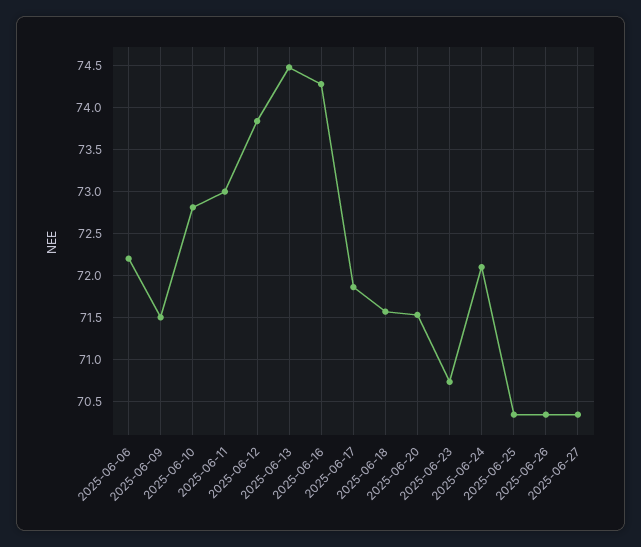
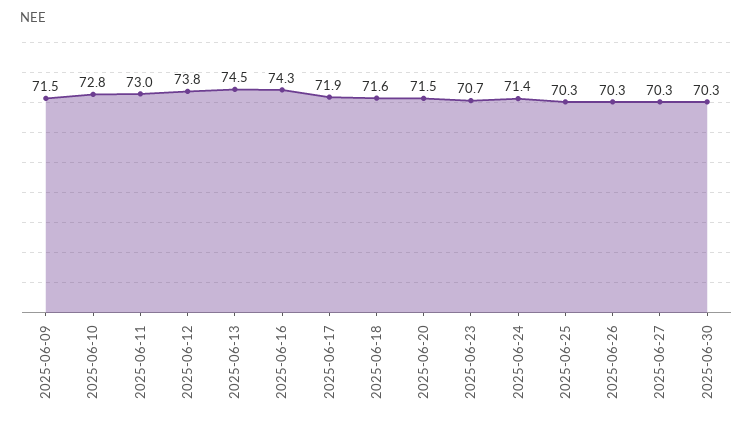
2025-06-06: 72.2 -> none
2025-06-24: 72.1 -> 71.4
2025-06-30: none -> 70.3

